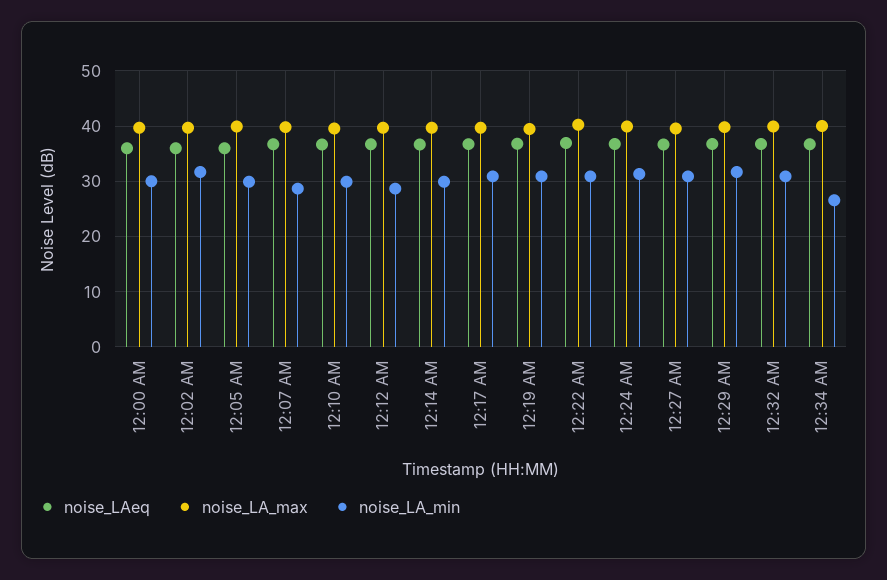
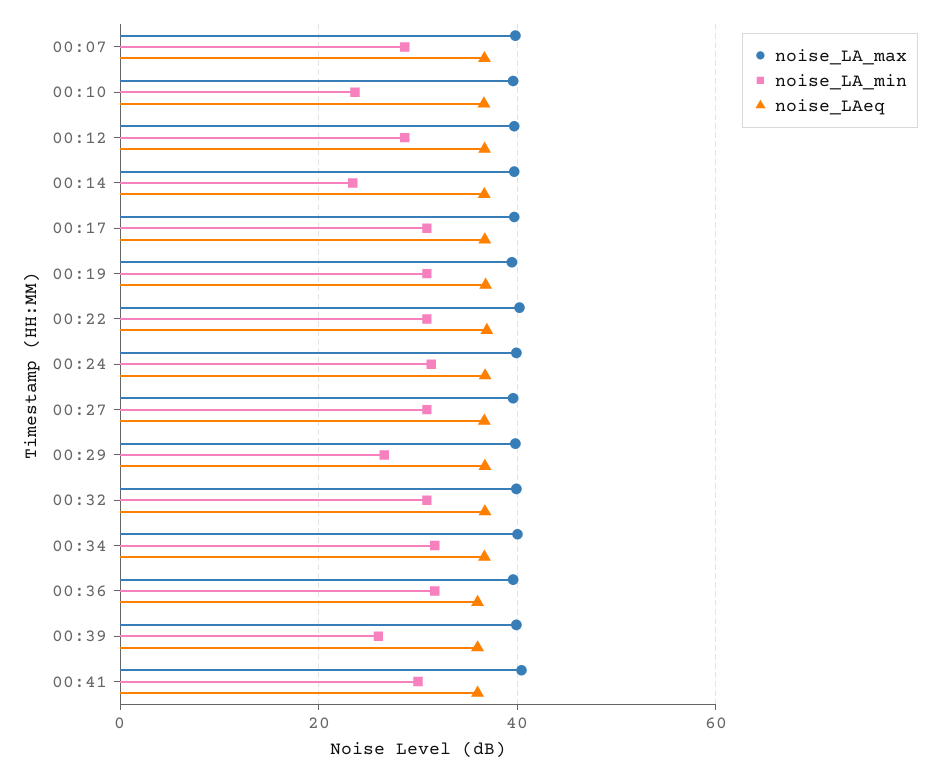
noise_LAeq, 12:00 AM: 36 -> none
noise_LA_max, 12:00 AM: 40 -> none
noise_LA_min, 12:00 AM: 30 -> none
noise_LAeq, 12:02 AM: 36 -> none
noise_LA_max, 12:02 AM: 40 -> none
noise_LA_min, 12:02 AM: 32 -> none
noise_LAeq, 12:05 AM: 36 -> none
noise_LA_max, 12:05 AM: 40 -> none
noise_LA_min, 12:05 AM: 30 -> none
noise_LA_min, 12:10 AM: 30 -> 24
noise_LA_min, 12:14 AM: 30 -> 24
noise_LA_min, 12:29 AM: 32 -> 26
noise_LA_min, 12:34 AM: 26 -> 32
noise_LA_max, 00:36: none -> 40
noise_LA_min, 00:36: none -> 32
noise_LAeq, 00:36: none -> 36
noise_LA_max, 00:39: none -> 40
noise_LA_min, 00:39: none -> 26
noise_LAeq, 00:39: none -> 36
noise_LA_max, 00:41: none -> 40
noise_LA_min, 00:41: none -> 30
noise_LAeq, 00:41: none -> 36

